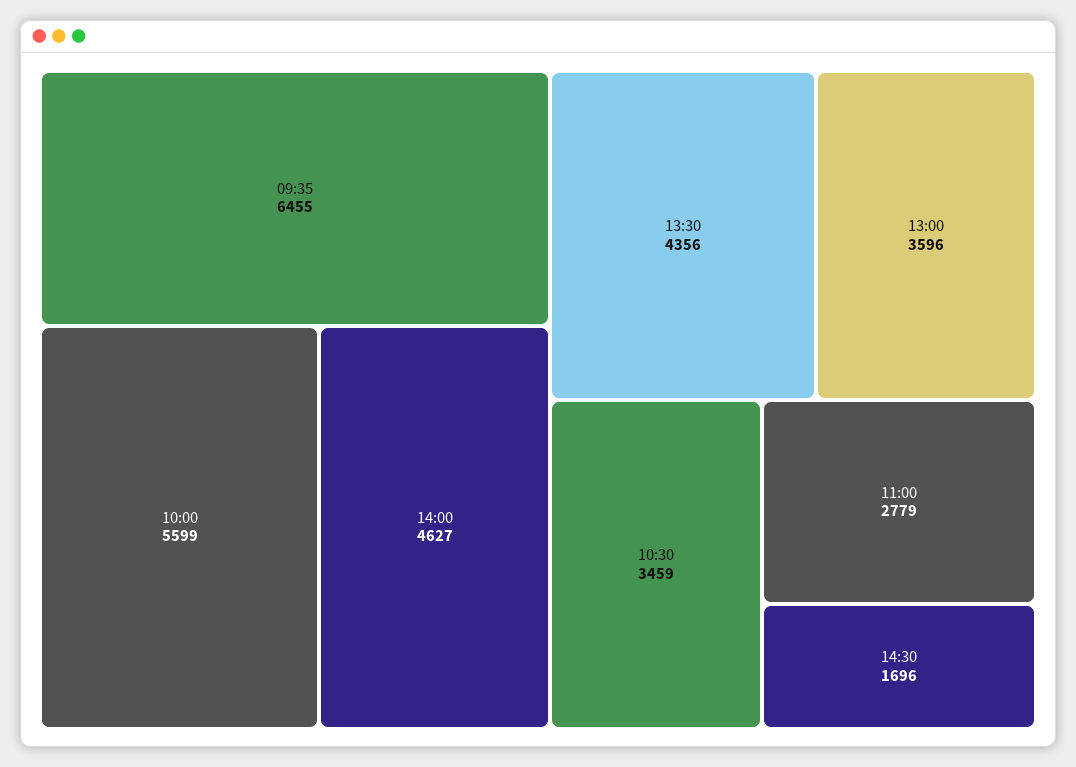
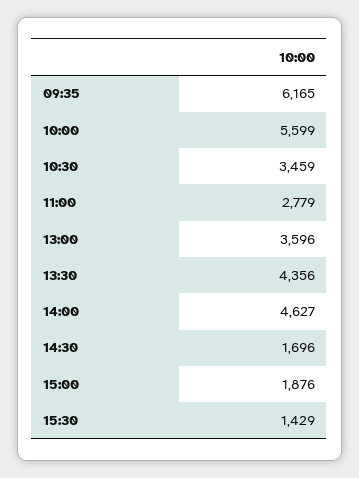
09:35: 6455 -> 6165
15:00: none -> 1876
15:30: none -> 1429

